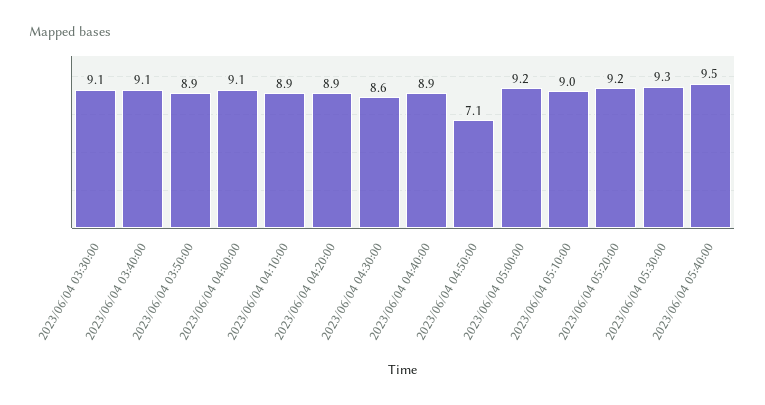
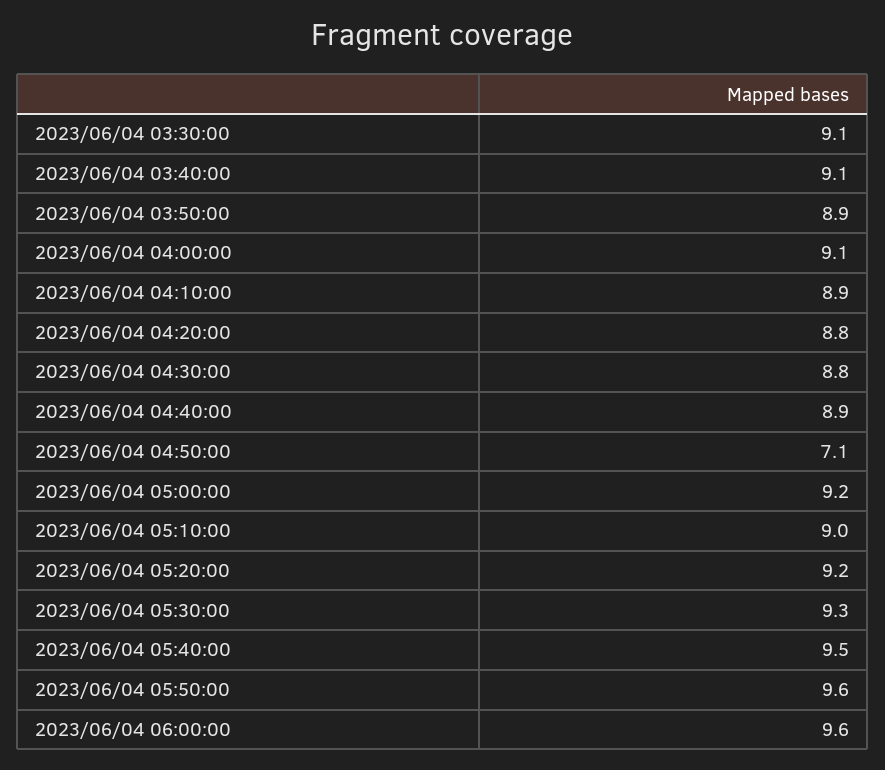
2023/06/04 04:20:00: 8.9 -> 8.8
2023/06/04 04:30:00: 8.6 -> 8.8
2023/06/04 05:50:00: none -> 9.6
2023/06/04 06:00:00: none -> 9.6

